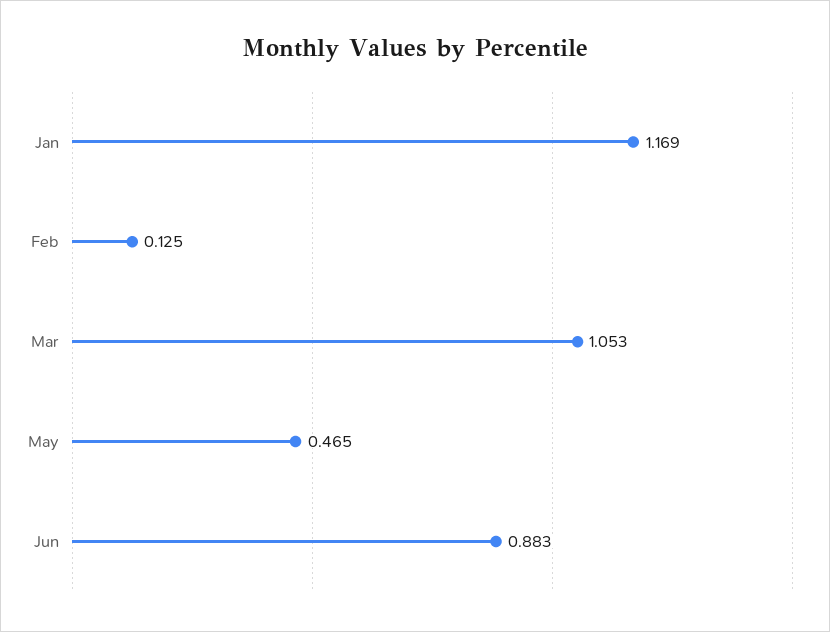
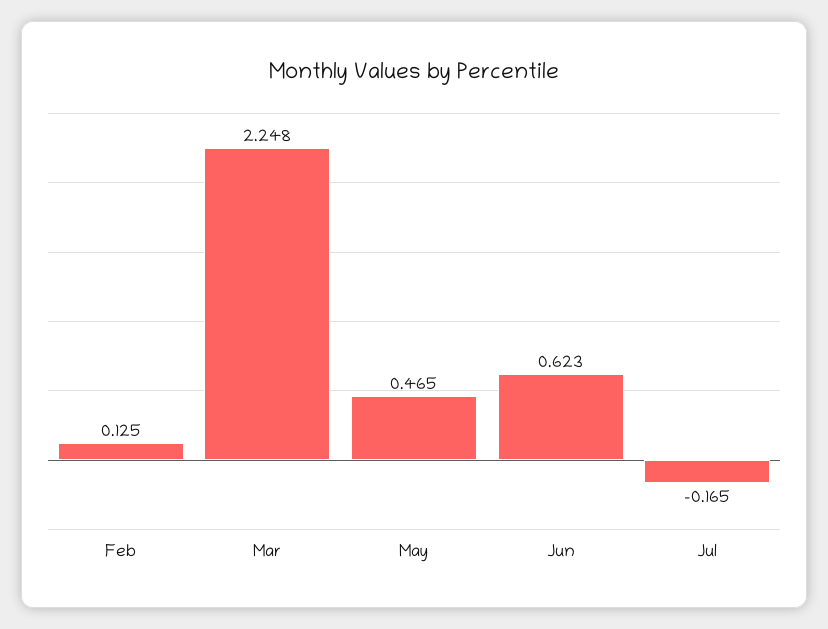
Jan: 1.169 -> none
Mar: 1.053 -> 2.248
Jun: 0.883 -> 0.623
Jul: none -> -0.165

